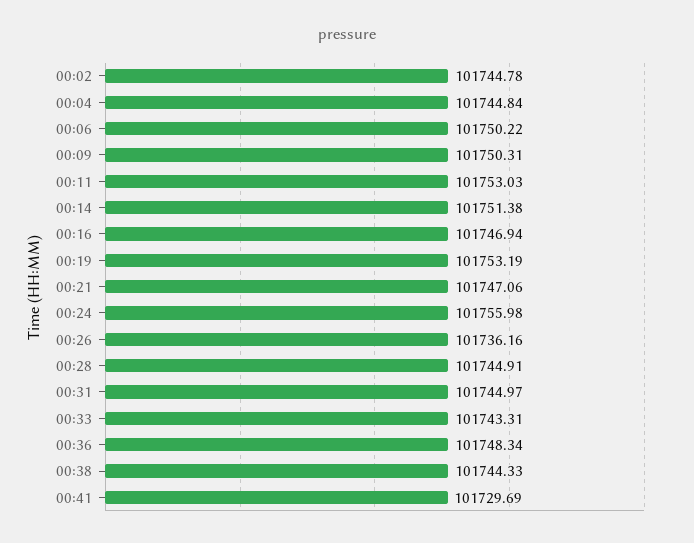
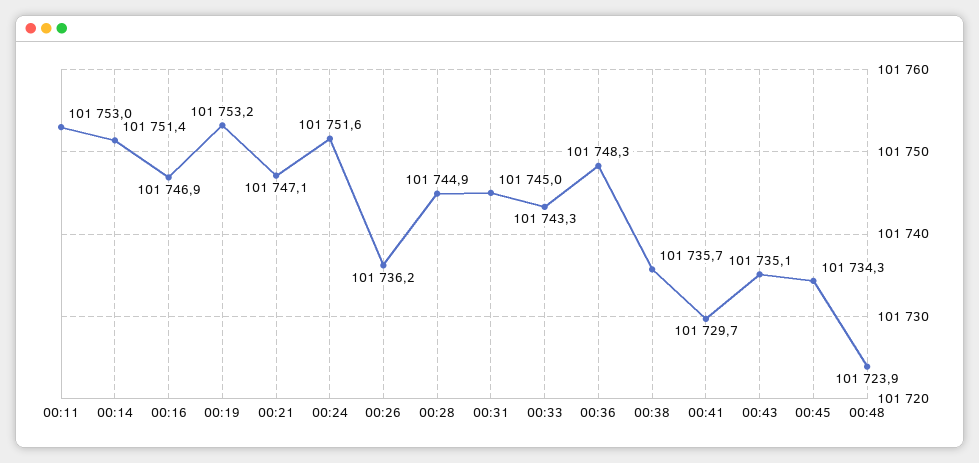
00:02: 101744.78 -> none
00:04: 101744.84 -> none
00:06: 101750.22 -> none
00:09: 101750.31 -> none
00:24: 101755.98 -> 101751.6
00:38: 101744.33 -> 101735.7
00:43: none -> 101735.1
00:45: none -> 101734.3
00:48: none -> 101723.9

